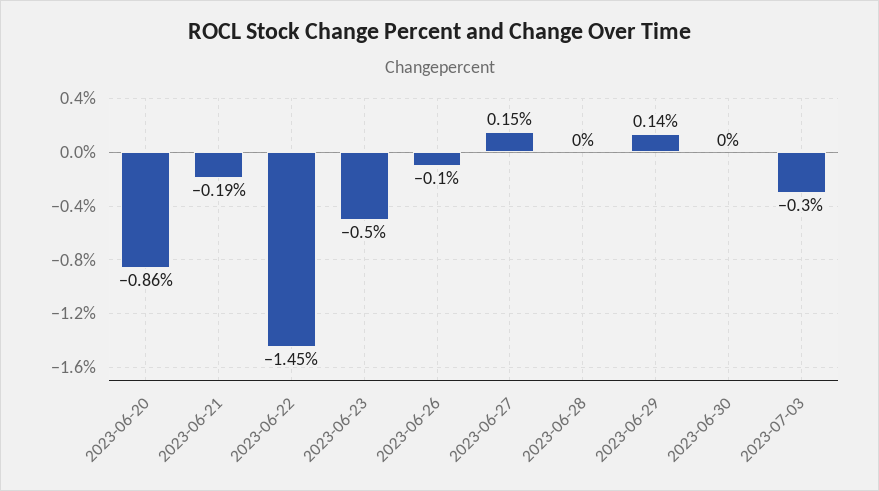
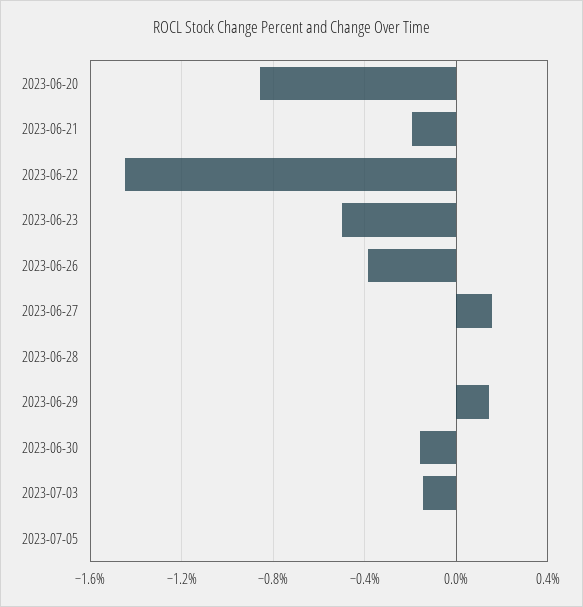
2023-06-26: -0.1 -> -0.4
2023-06-30: 0 -> -0.15
2023-07-03: -0.3 -> -0.15
2023-07-05: none -> 0

